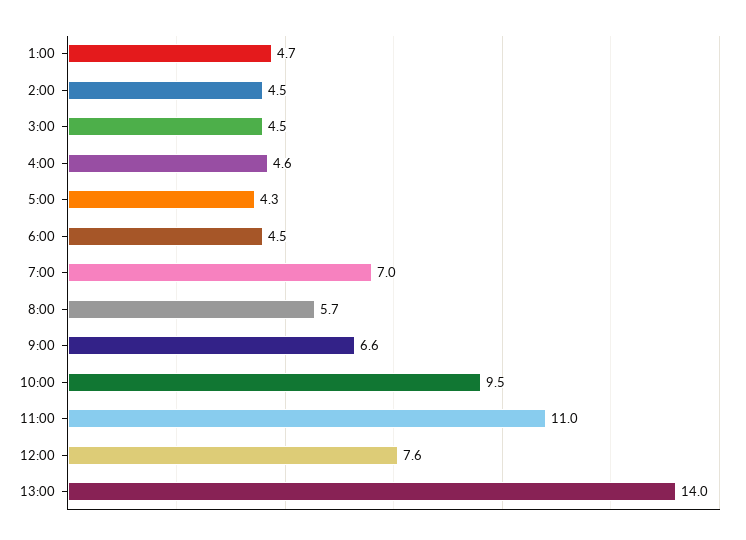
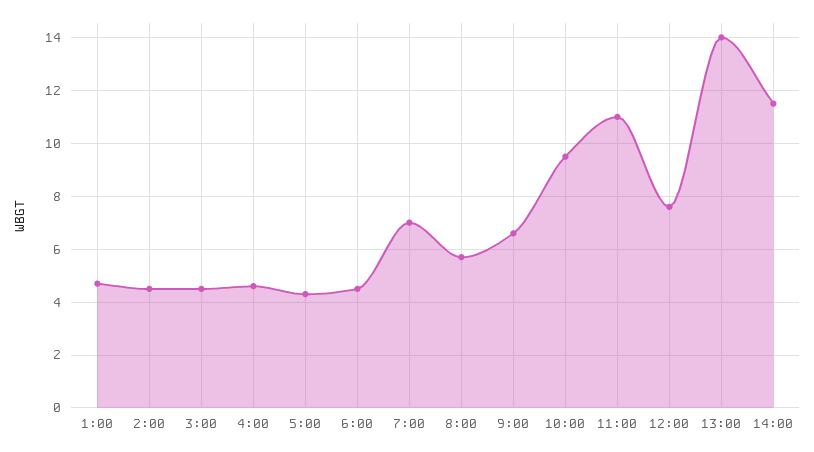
14:00: none -> 11.5

